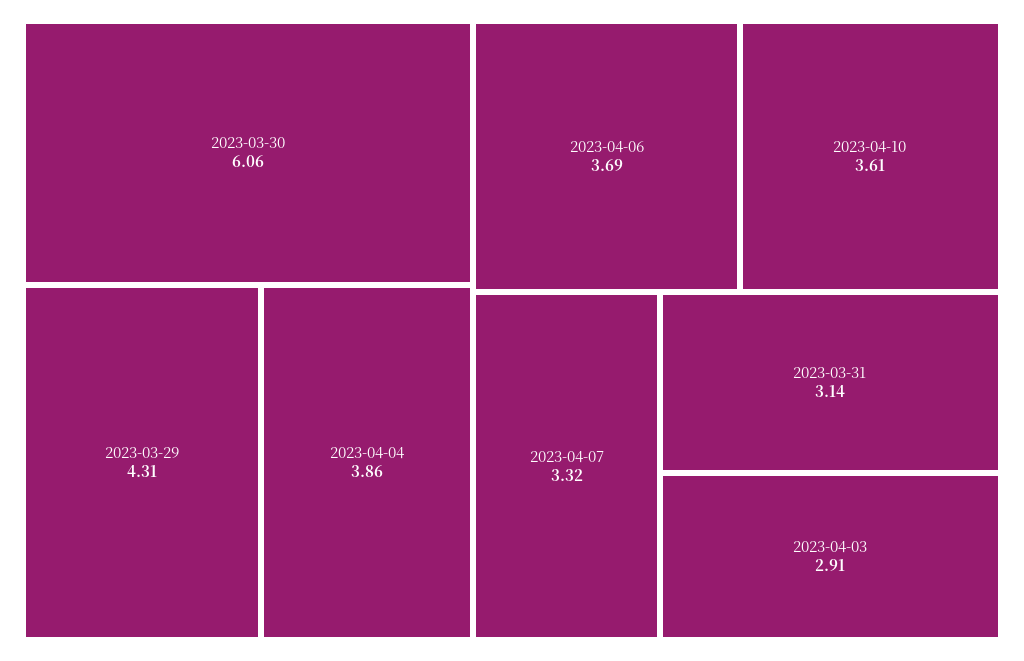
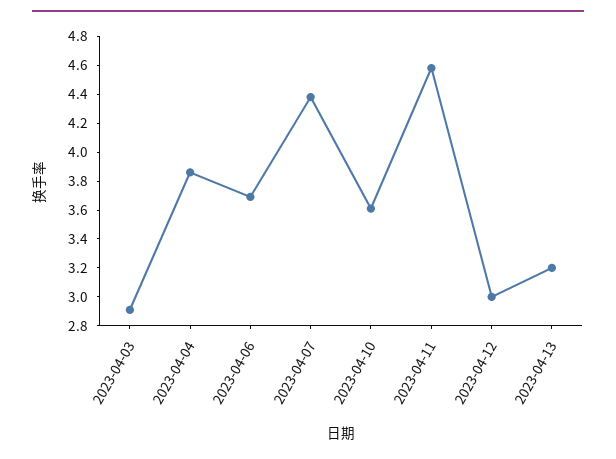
2023-03-30: 6.06 -> none
2023-03-29: 4.31 -> none
2023-04-07: 3.32 -> 4.4
2023-03-31: 3.14 -> none
2023-04-11: none -> 4.6
2023-04-12: none -> 3
2023-04-13: none -> 3.2

